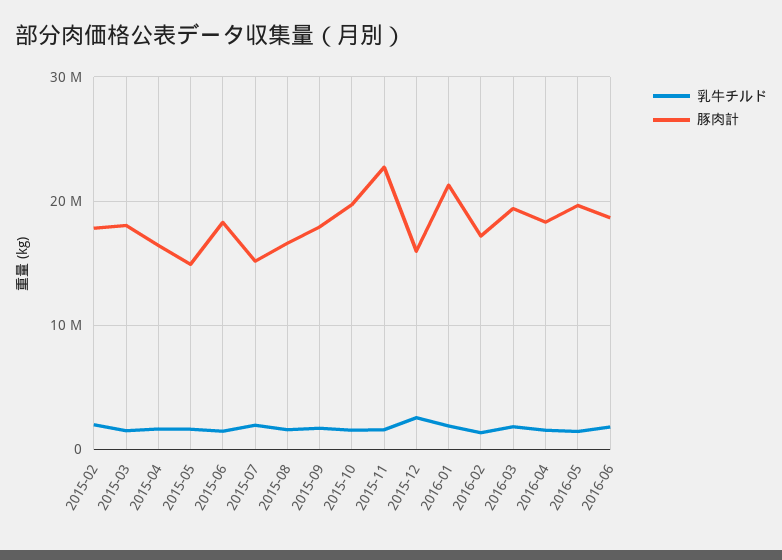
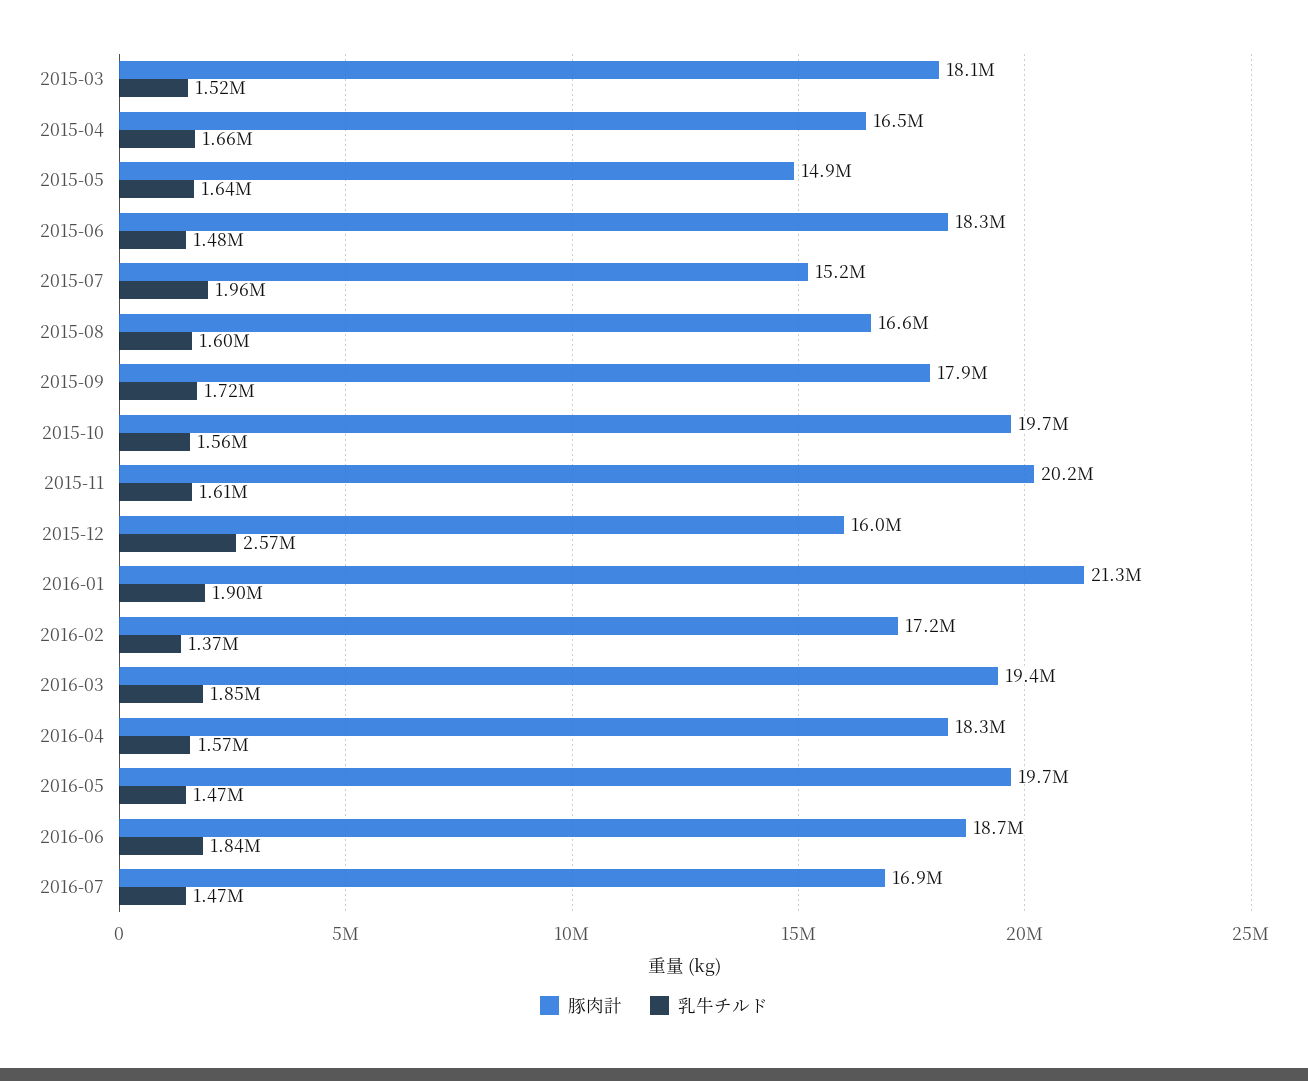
乳牛チルド, 2015-02: 2000000 -> none
豚肉計, 2015-02: 18000000 -> none
豚肉計, 2015-11: 23000000 -> 20200000
豚肉計, 2016-07: none -> 16900000
乳牛チルド, 2016-07: none -> 1470000

